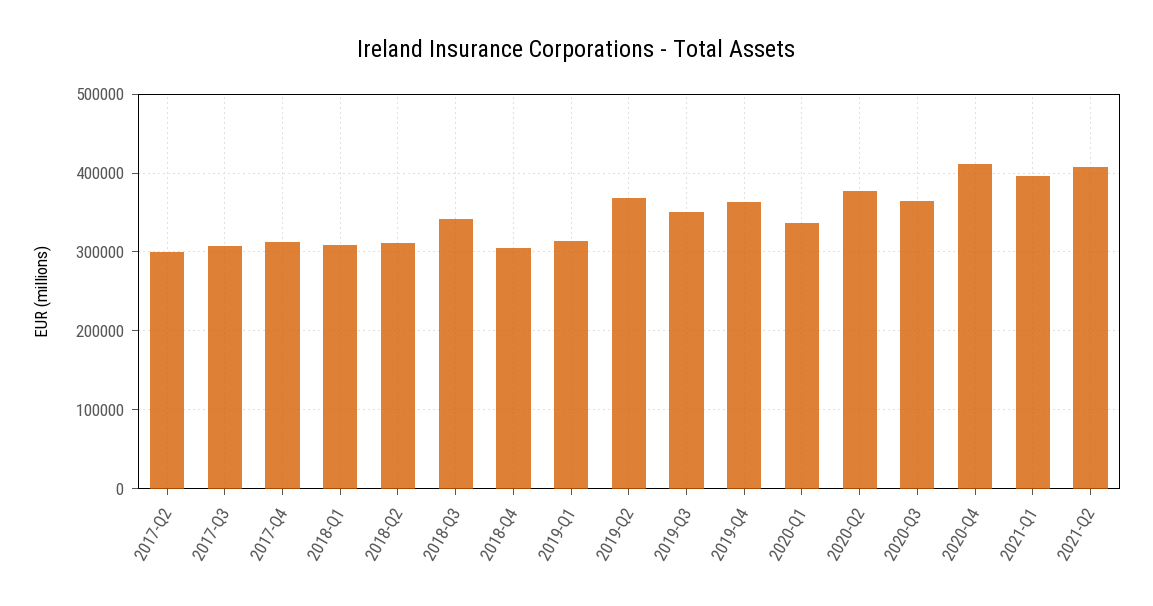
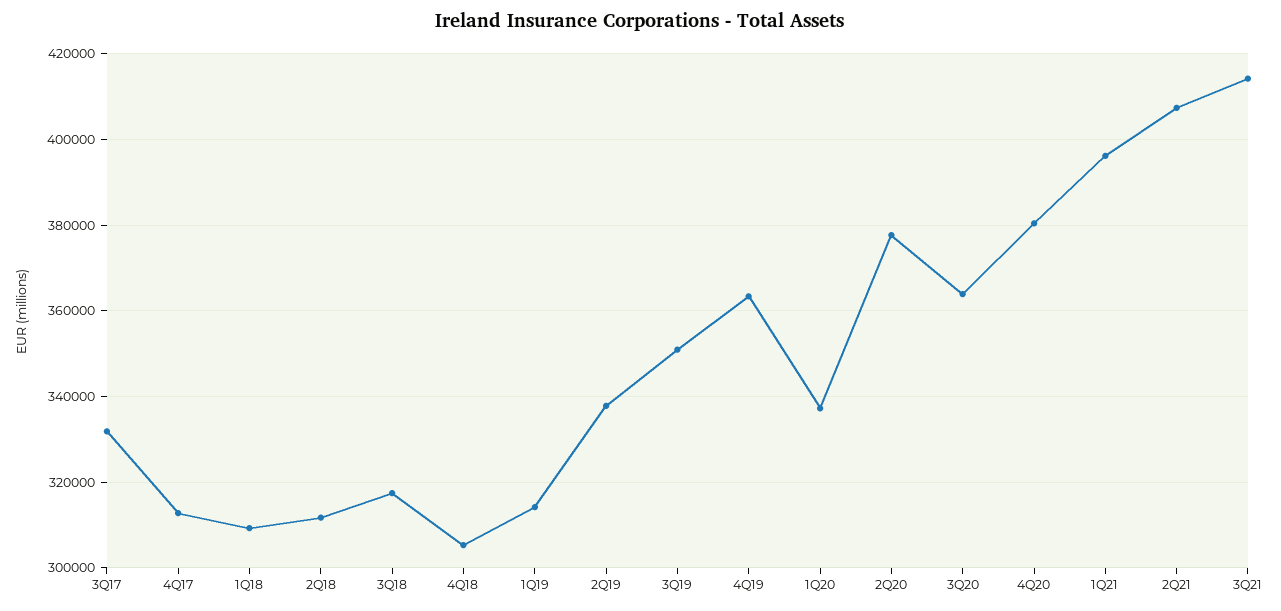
2017-Q2: 300000 -> none
2017-Q3: 310000 -> 332000
2018-Q3: 340000 -> 318000
2019-Q2: 370000 -> 338000
2020-Q4: 410000 -> 380000
3Q21: none -> 414000

